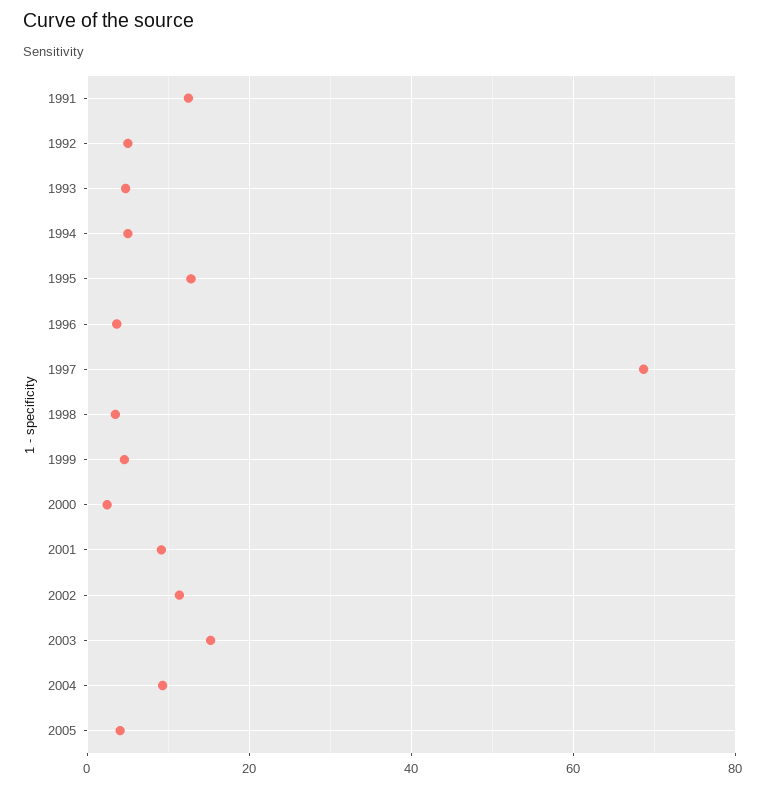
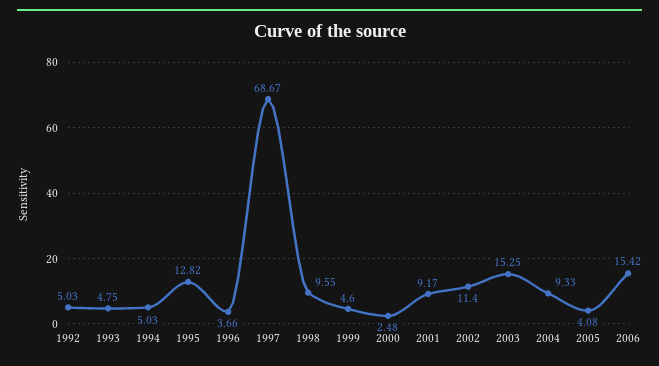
1991: 12 -> none
1998: 4 -> 9.55
2006: none -> 15.42

